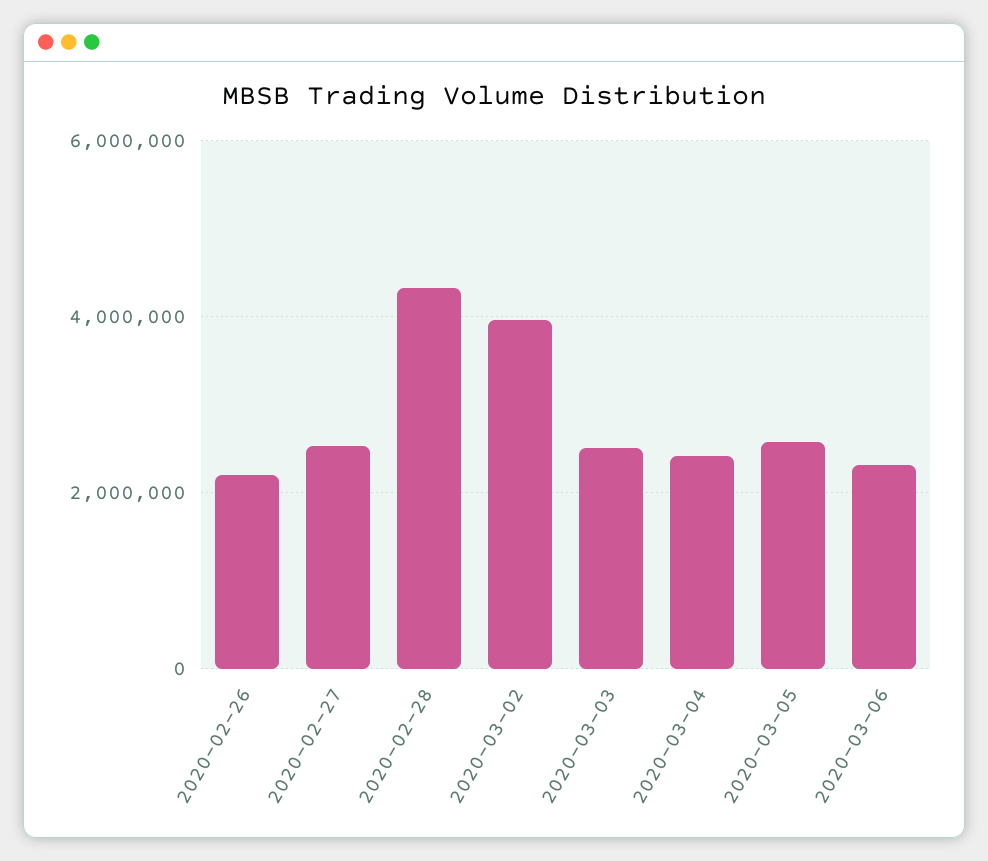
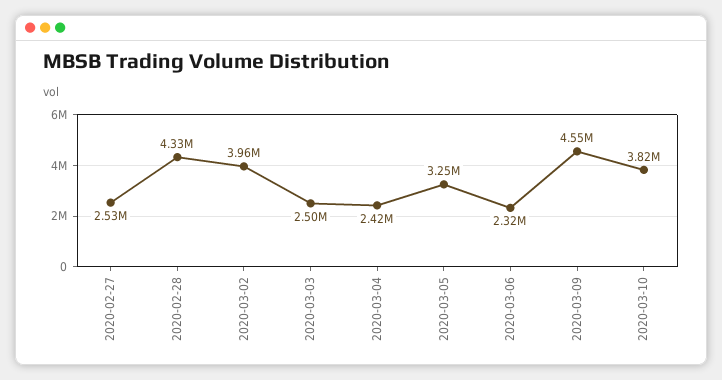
2020-02-26: 2200000 -> none
2020-03-05: 2600000 -> 3250000
2020-03-09: none -> 4550000
2020-03-10: none -> 3820000

